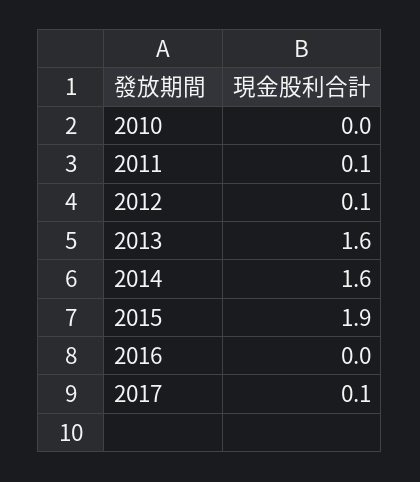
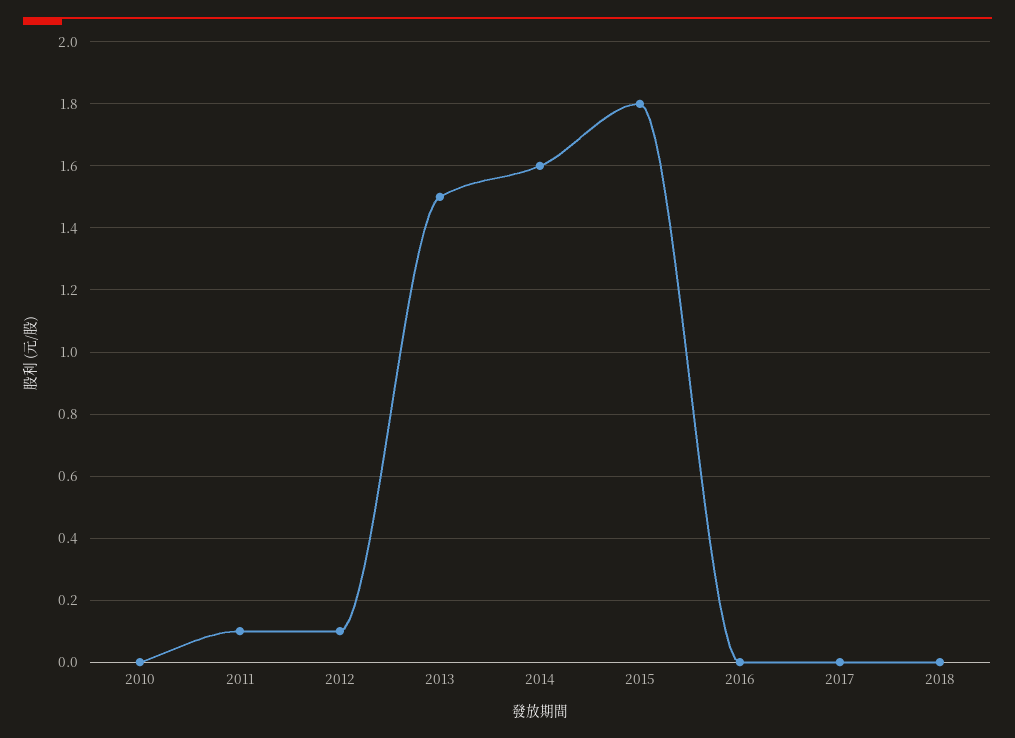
2013: 1.6 -> 1.5
2015: 1.9 -> 1.8
2017: 0.1 -> 0
2018: none -> 0

